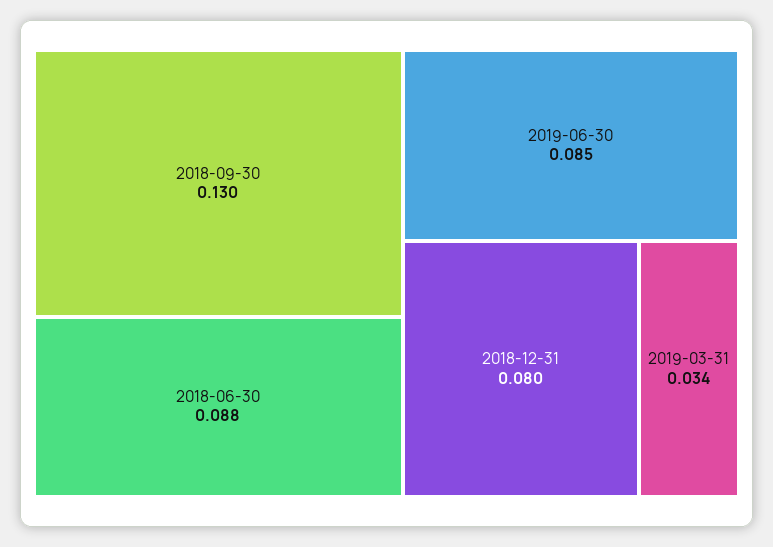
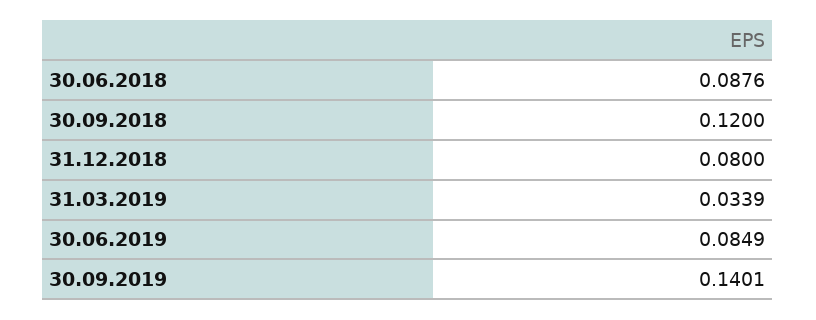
2018-09-30: 0.13 -> 0.12
30.09.2019: none -> 0.1401

